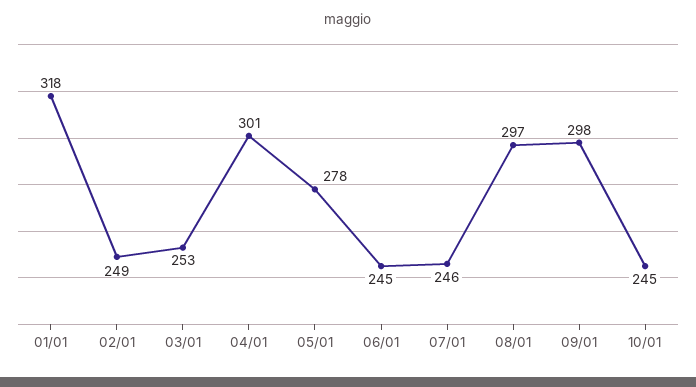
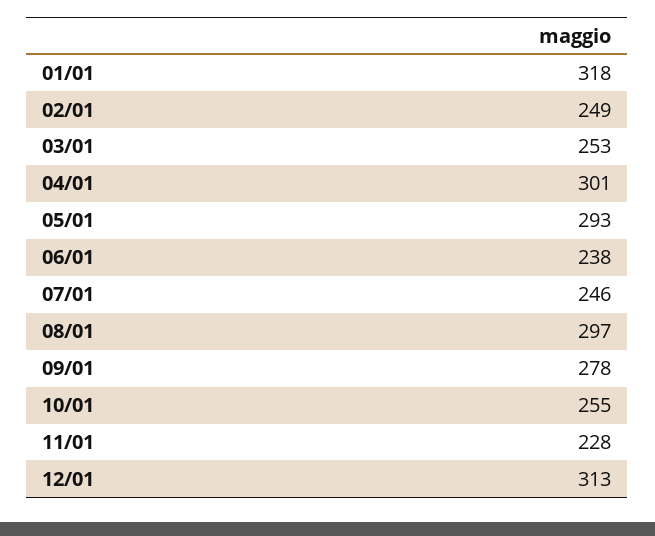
05/01: 278 -> 293
06/01: 245 -> 238
09/01: 298 -> 278
10/01: 245 -> 255
11/01: none -> 228
12/01: none -> 313

